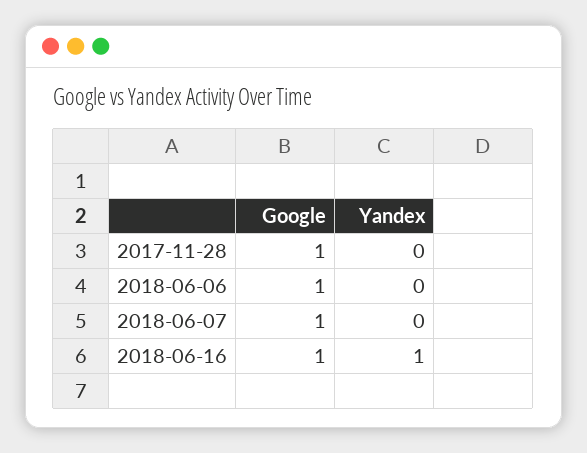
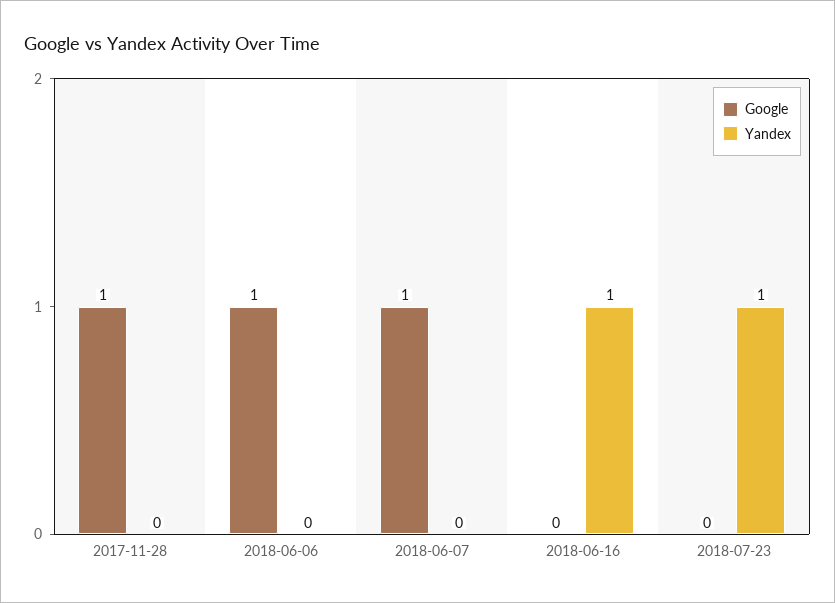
Google, 2018-06-16: 1 -> 0
Google, 2018-07-23: none -> 0
Yandex, 2018-07-23: none -> 1

